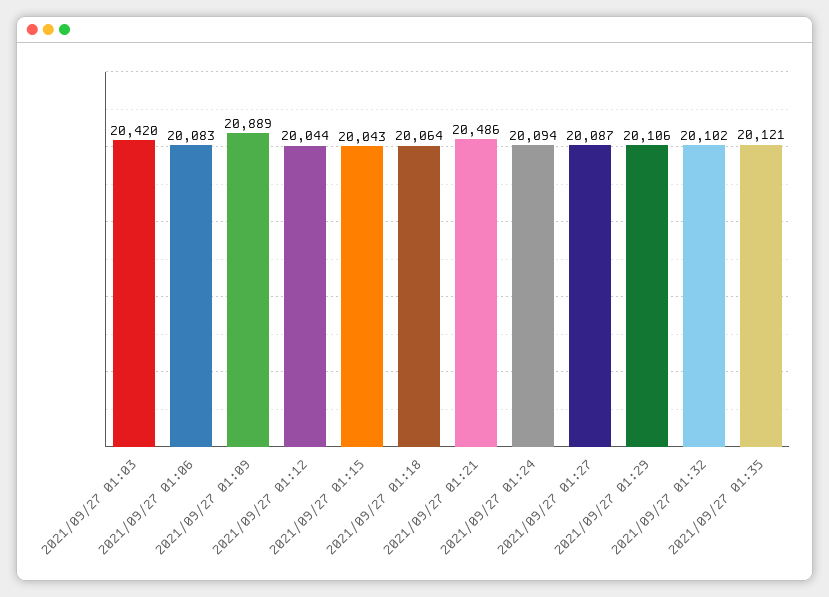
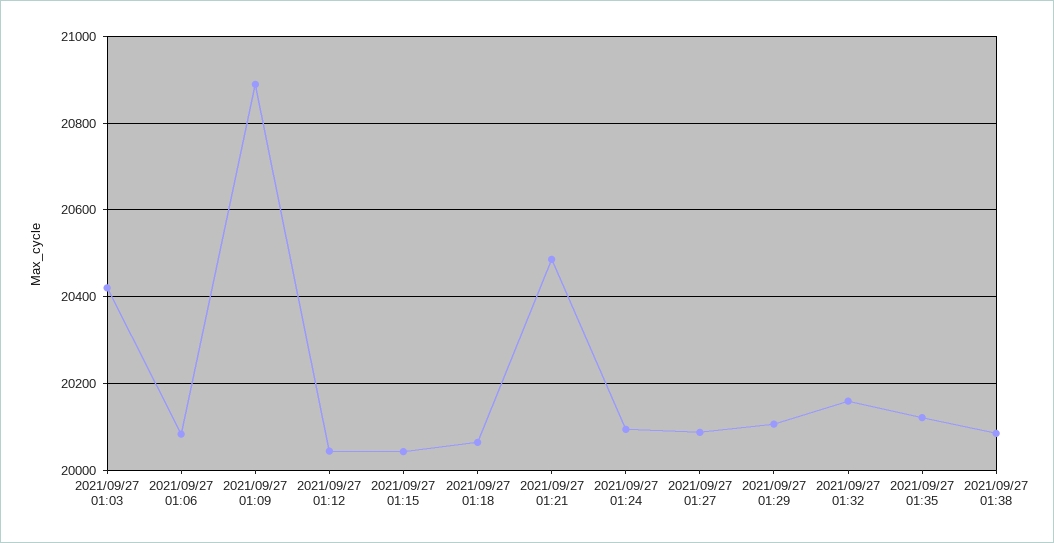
2021/09/27 01:32: 20102 -> 20160
2021/09/27 01:38: none -> 20080

